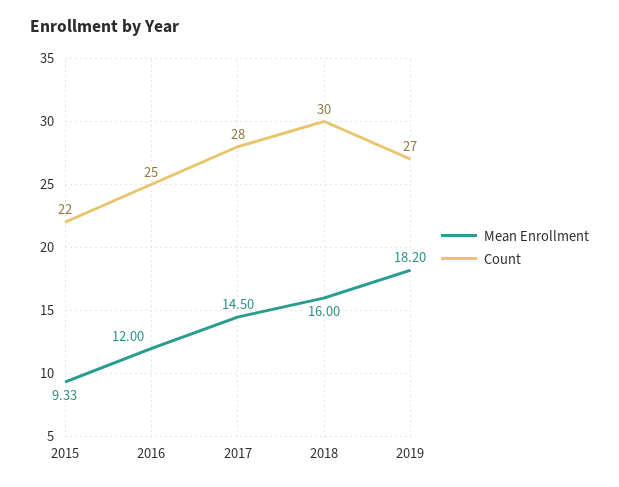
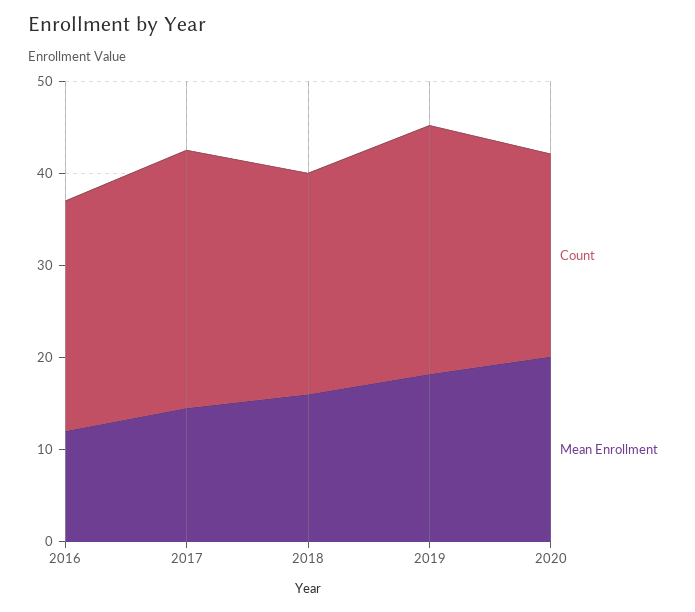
Mean Enrollment, 2015: 9.33 -> none
Count, 2015: 22 -> none
Count, 2018: 30 -> 24
Count, 2020: none -> 22
Mean Enrollment, 2020: none -> 20

